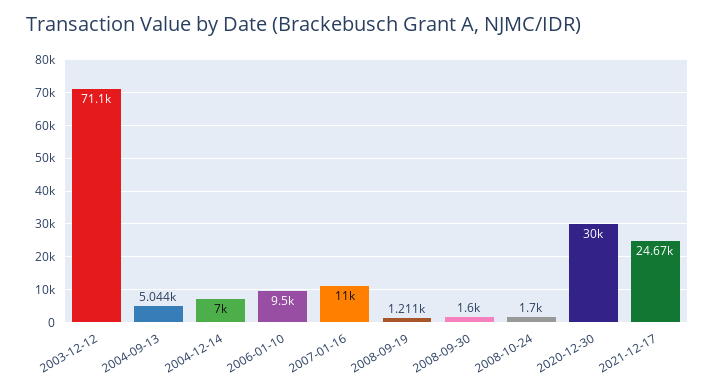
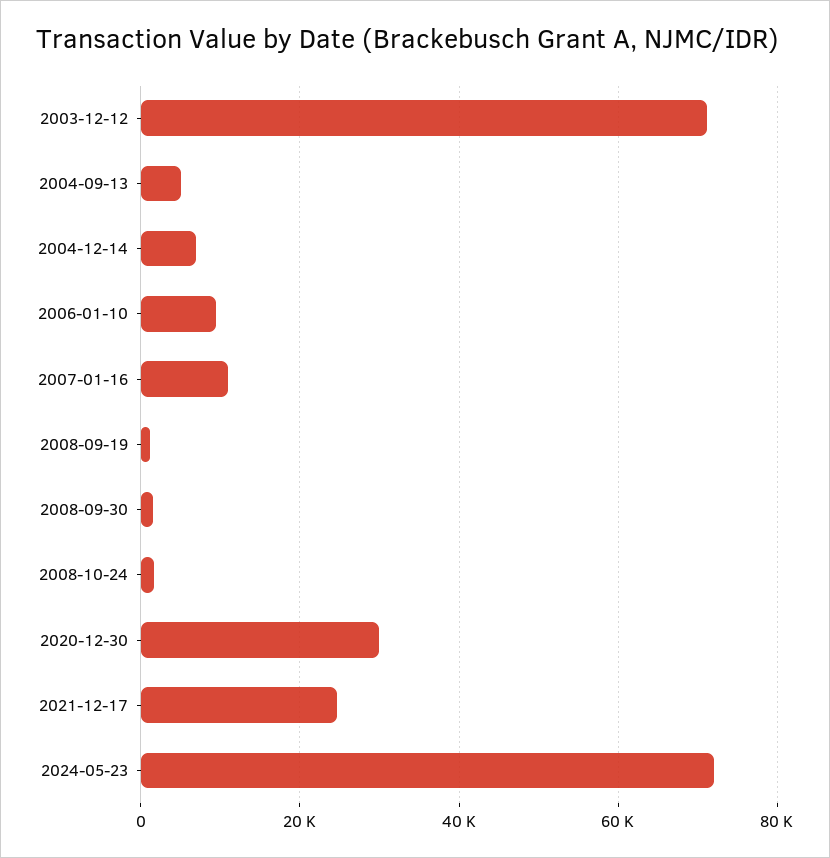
2024-05-23: none -> 72000

